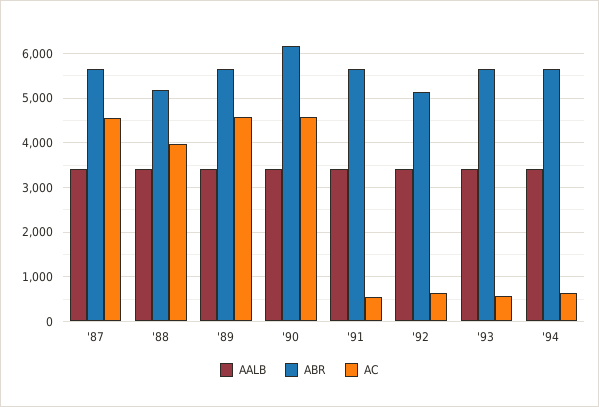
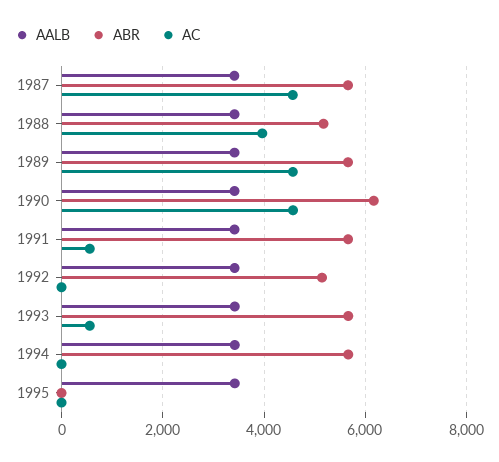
AC, '92: 600 -> 0
AC, '94: 600 -> 0
AALB, 1995: none -> 3400
ABR, 1995: none -> 0
AC, 1995: none -> 0

